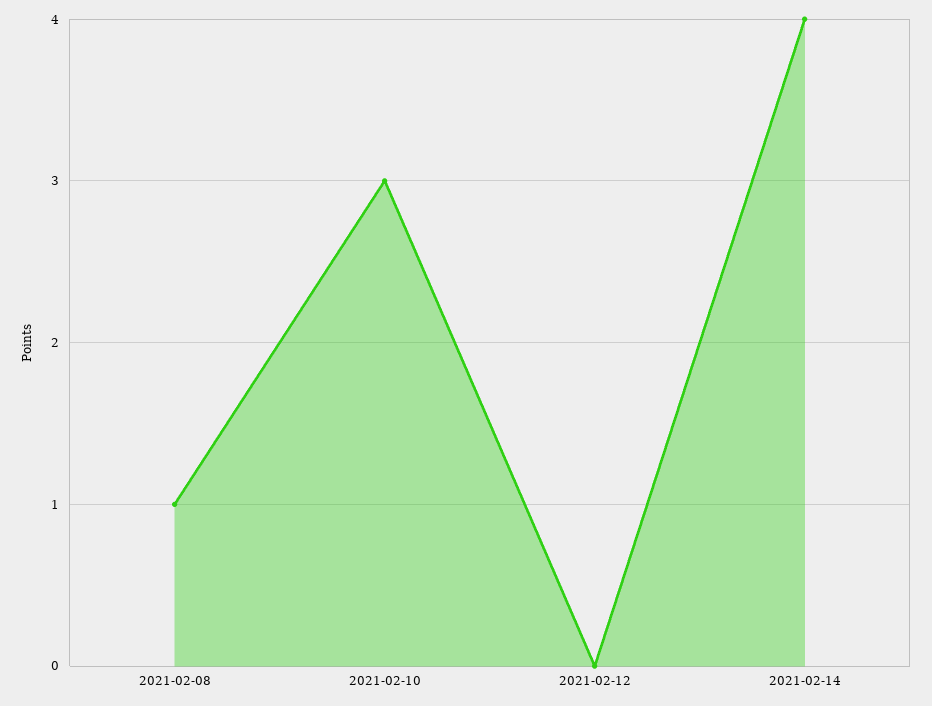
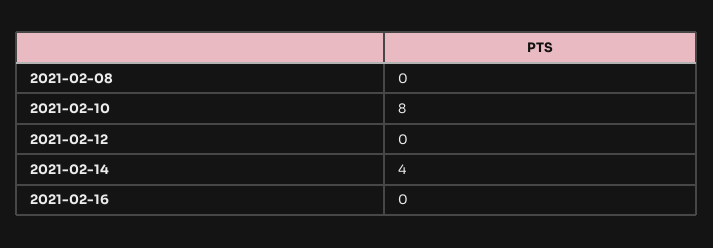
2021-02-08: 1 -> 0
2021-02-10: 3 -> 8
2021-02-16: none -> 0

